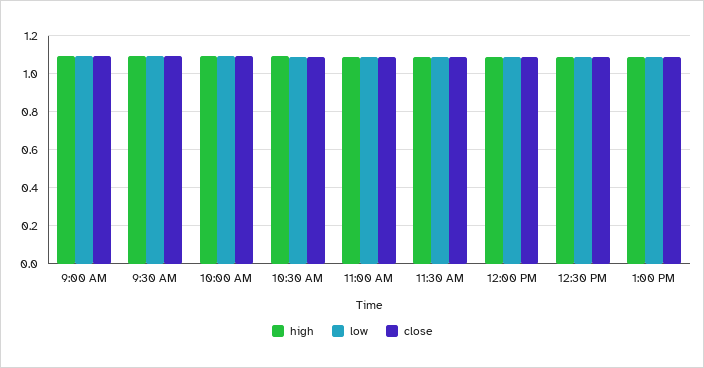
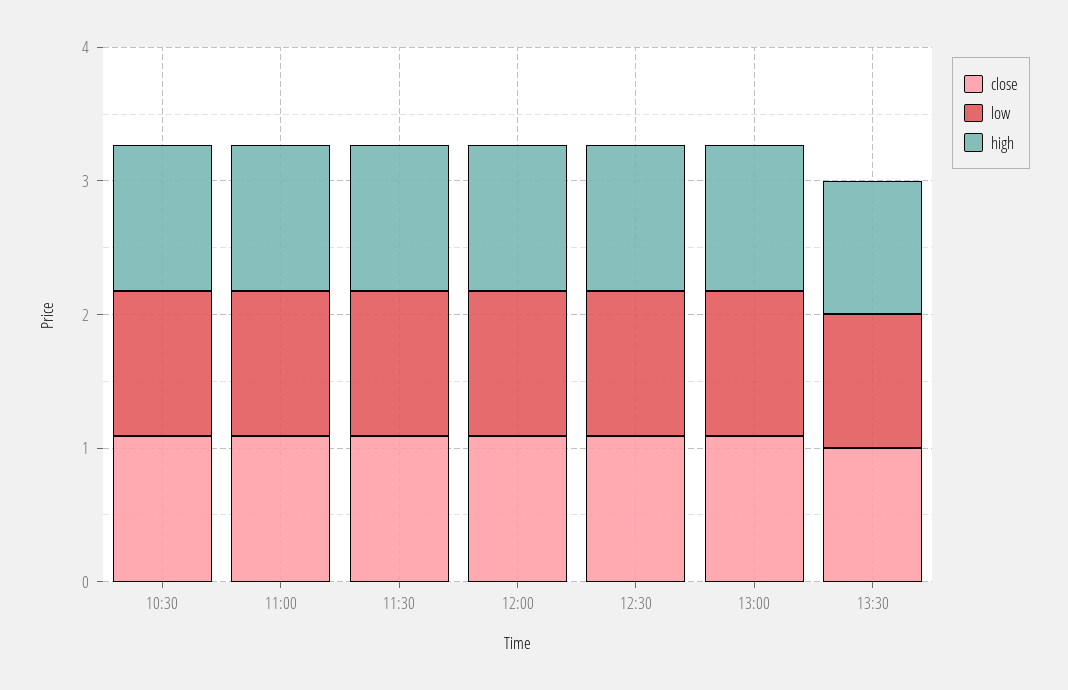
high, 9:00 AM: 1.1 -> none
low, 9:00 AM: 1.1 -> none
close, 9:00 AM: 1.1 -> none
high, 9:30 AM: 1.1 -> none
low, 9:30 AM: 1.1 -> none
close, 9:30 AM: 1.1 -> none
high, 10:00 AM: 1.1 -> none
low, 10:00 AM: 1.1 -> none
close, 10:00 AM: 1.1 -> none
close, 13:30: none -> 1
low, 13:30: none -> 1
high, 13:30: none -> 1

